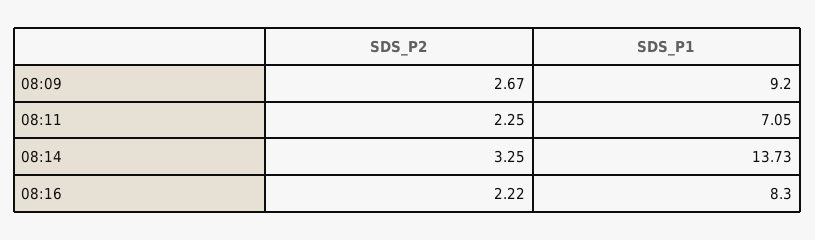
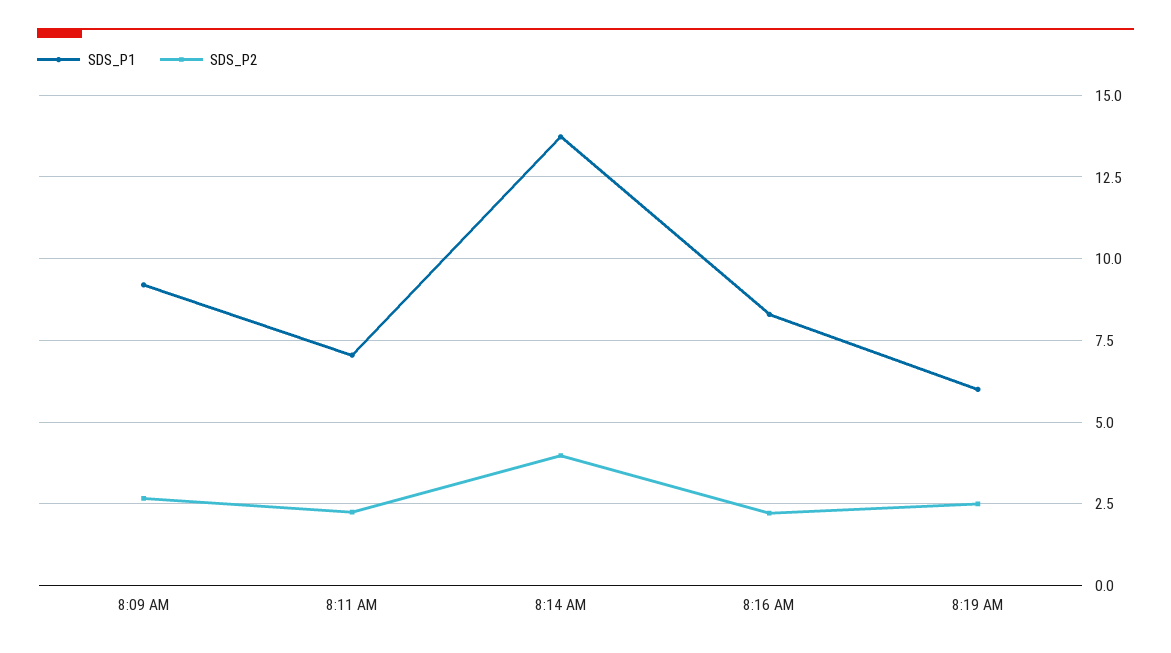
SDS_P2, 08:14: 3.25 -> 4
SDS_P1, 8:19 AM: none -> 6
SDS_P2, 8:19 AM: none -> 2.5

